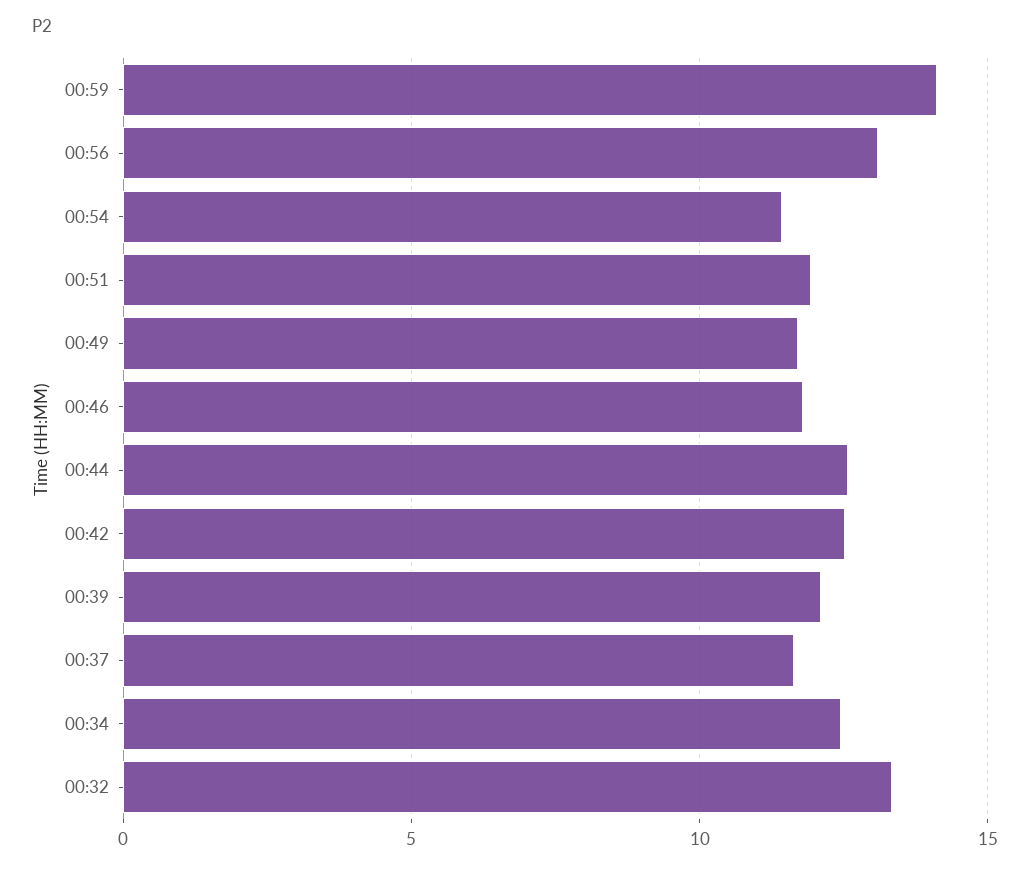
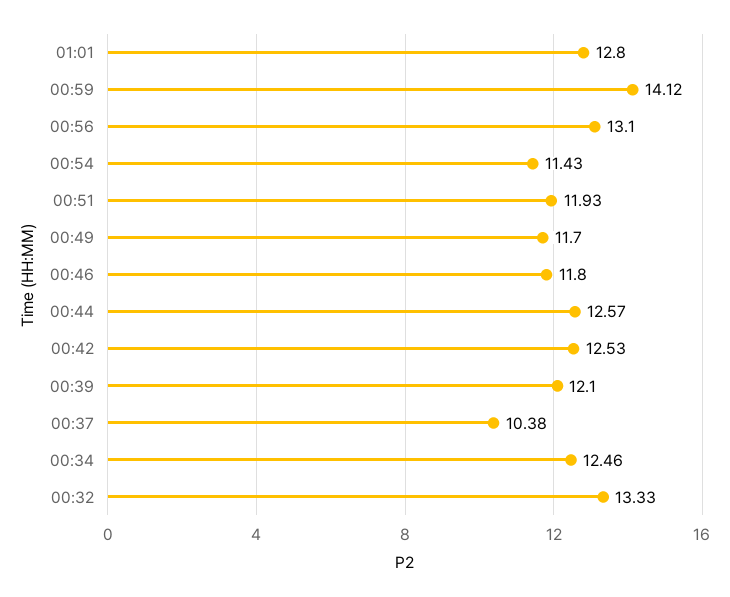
00:37: 11.5 -> 10.38
01:01: none -> 12.8

